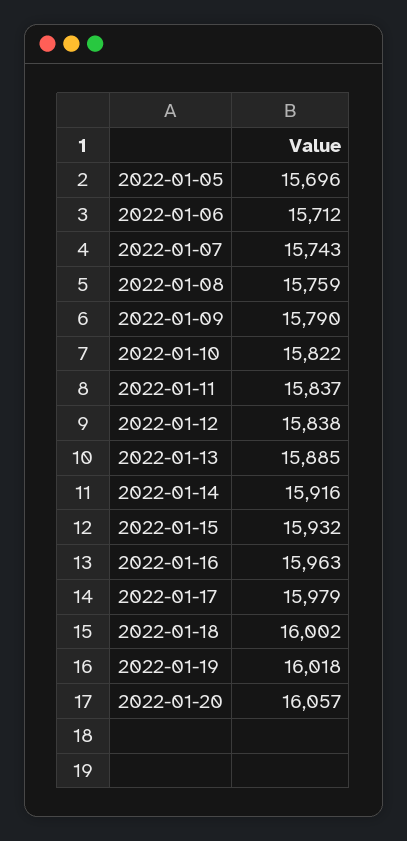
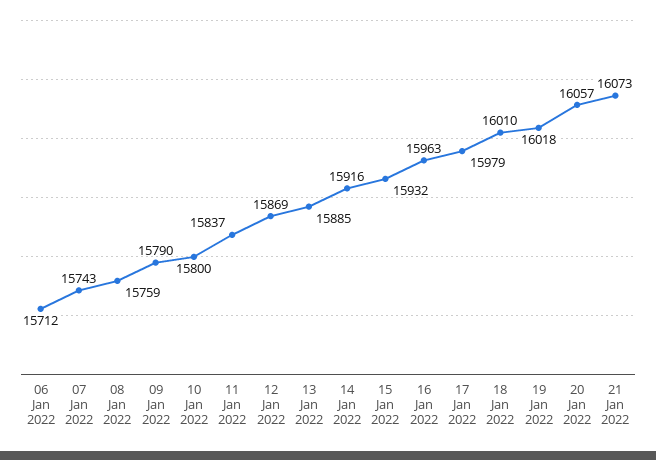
2022-01-05: 15696 -> none
2022-01-10: 15822 -> 15800
2022-01-12: 15838 -> 15869
2022-01-18: 16002 -> 16010
21 Jan 2022: none -> 16073

